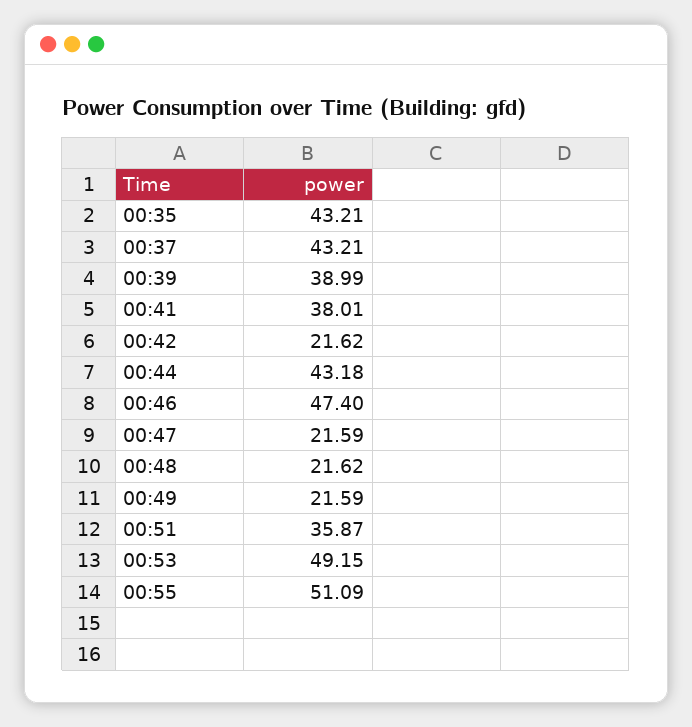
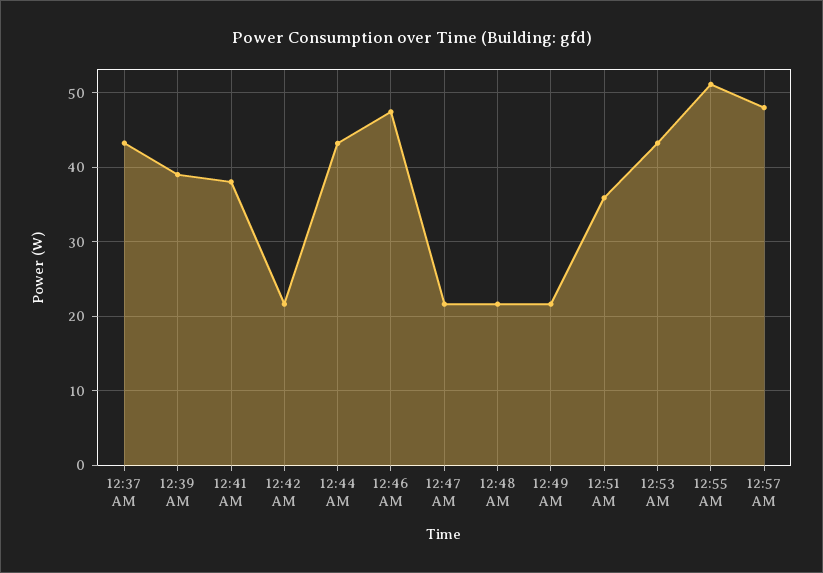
00:35: 43.21 -> none
00:53: 49.15 -> 43
12:57 AM: none -> 48

